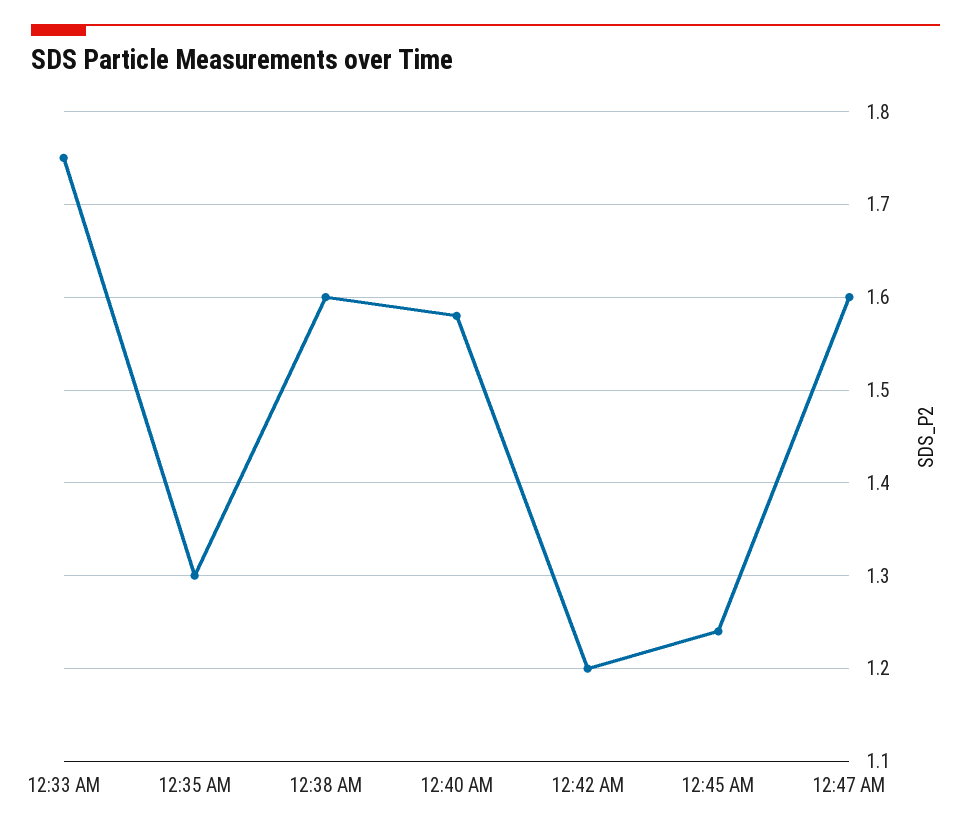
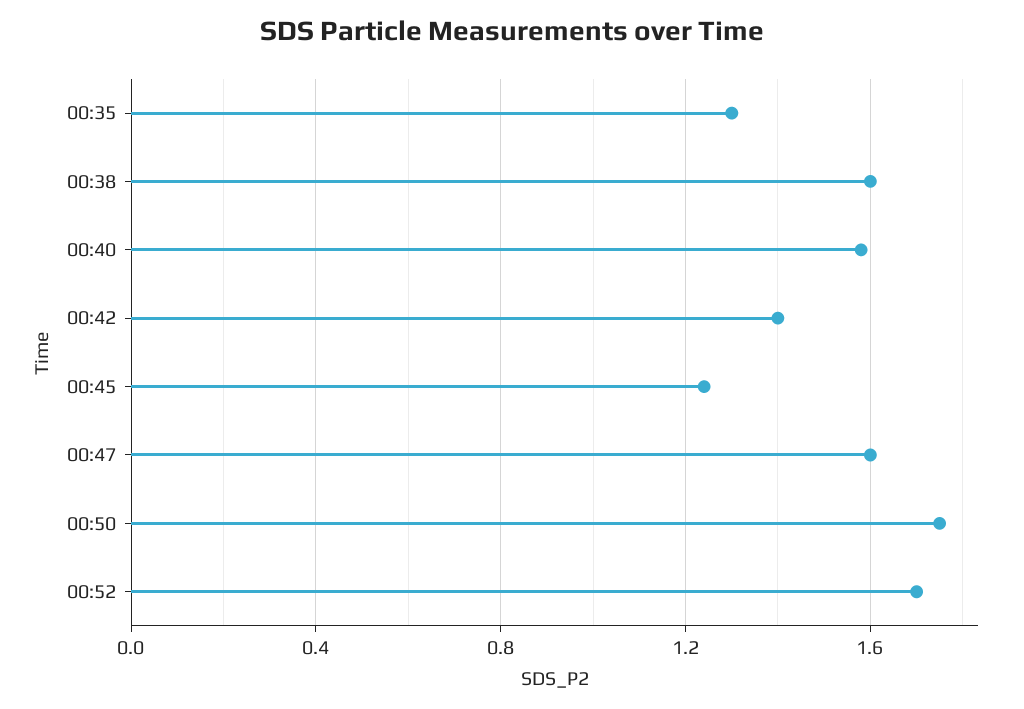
12:33 AM: 1.75 -> none
12:42 AM: 1.2 -> 1.4
00:50: none -> 1.75
00:52: none -> 1.7

